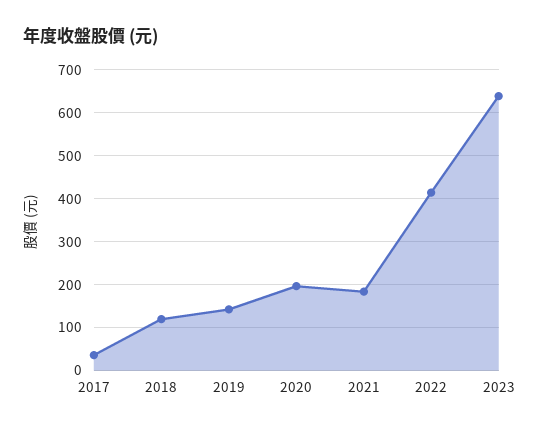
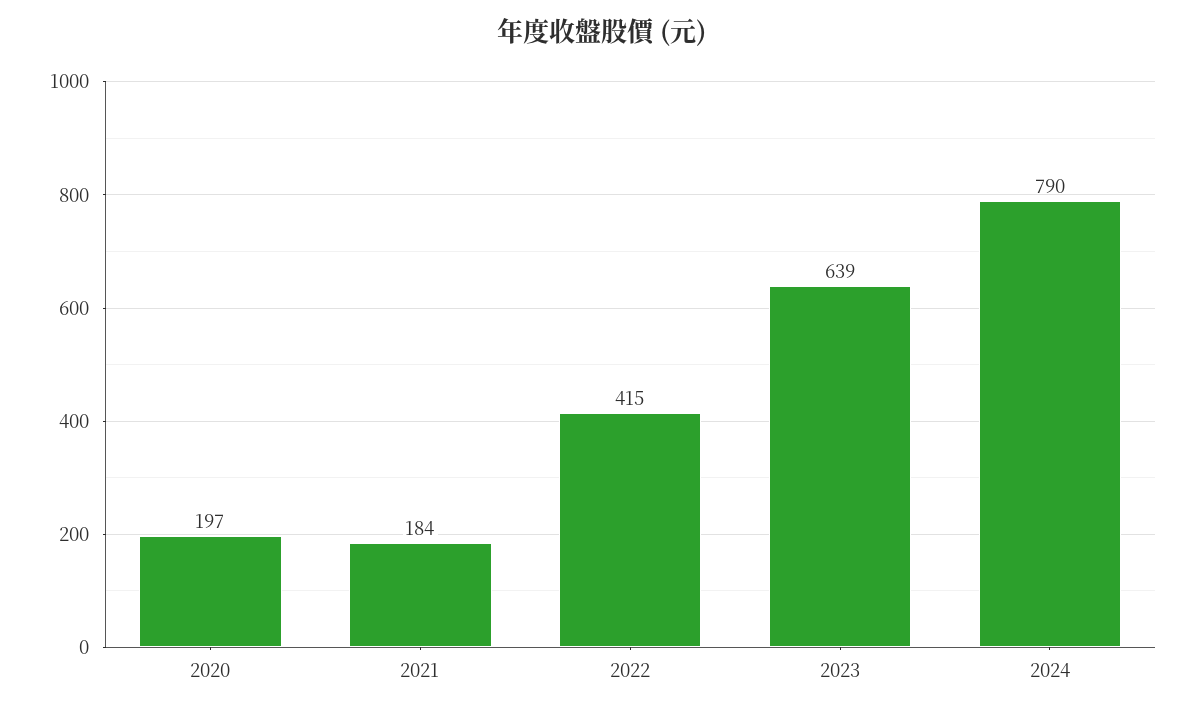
2017: 40 -> none
2018: 120 -> none
2019: 140 -> none
2024: none -> 790

